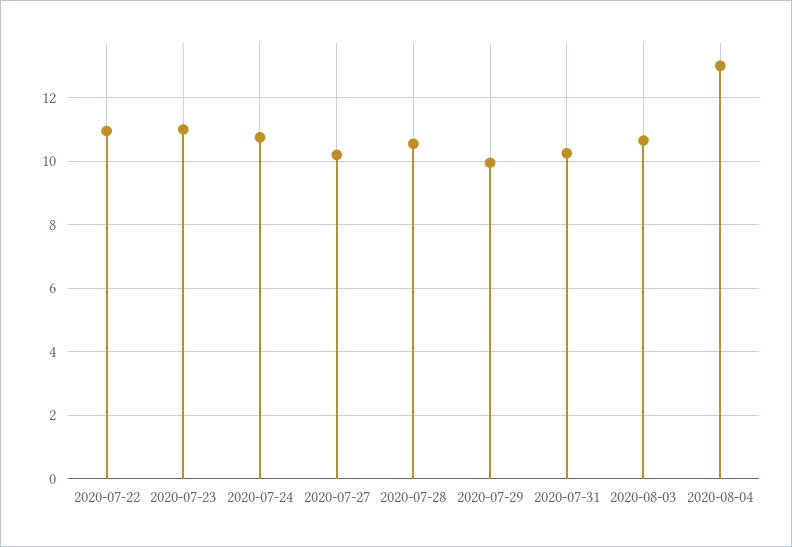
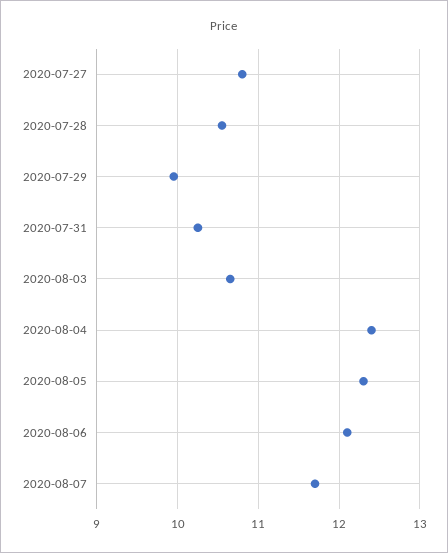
2020-07-22: 11 -> none
2020-07-23: 11 -> none
2020-07-24: 10.8 -> none
2020-07-27: 10.2 -> 10.8
2020-08-04: 13 -> 12.4
2020-08-05: none -> 12.3
2020-08-06: none -> 12.1
2020-08-07: none -> 11.7

